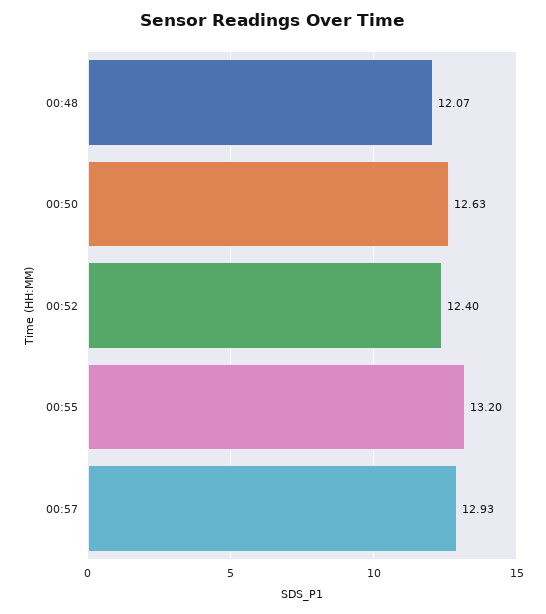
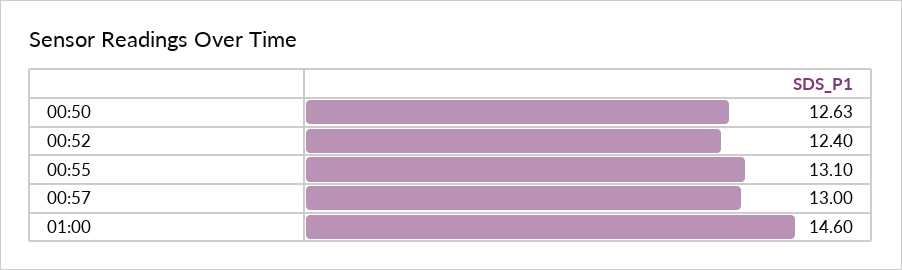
00:48: 12.07 -> none
00:55: 13.2 -> 13.1
00:57: 12.93 -> 13
01:00: none -> 14.6

